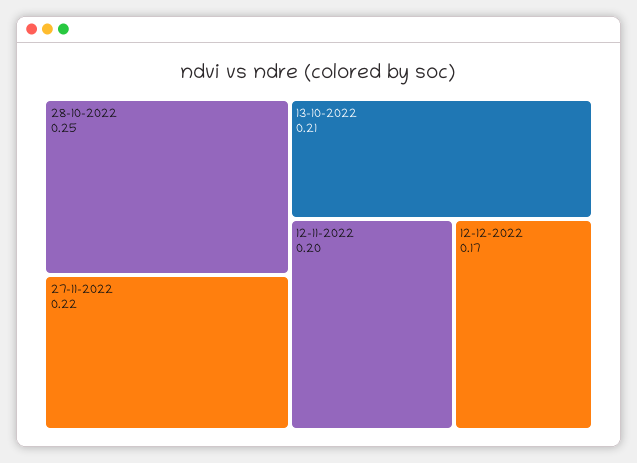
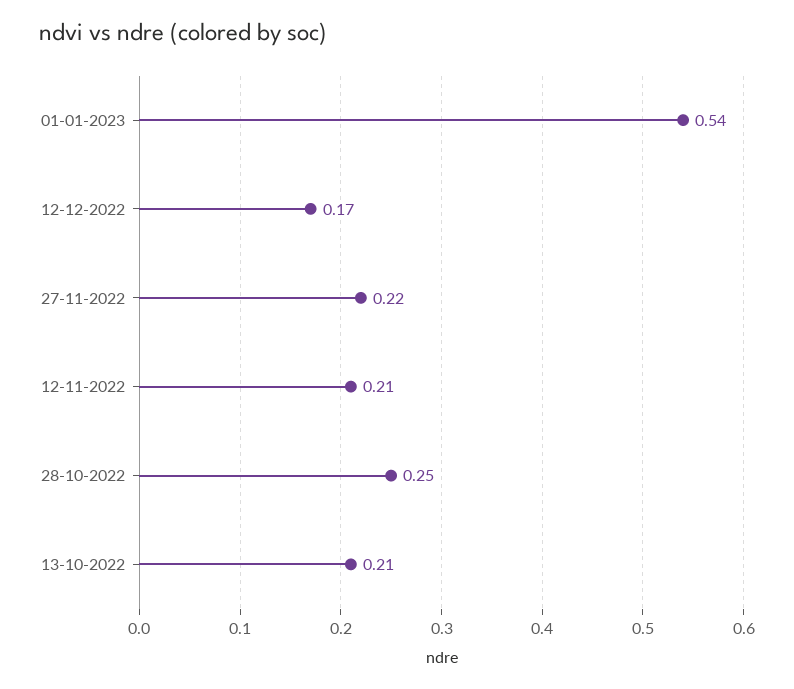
12-11-2022: 0.2 -> 0.21
01-01-2023: none -> 0.54

